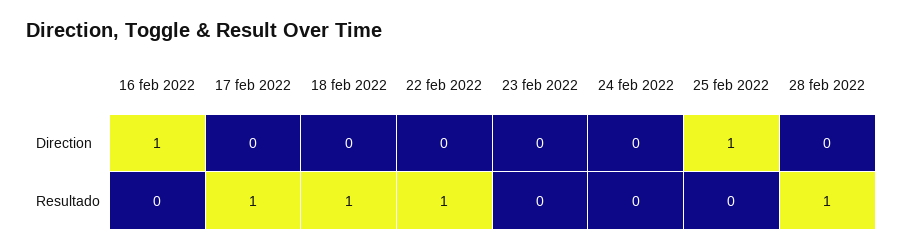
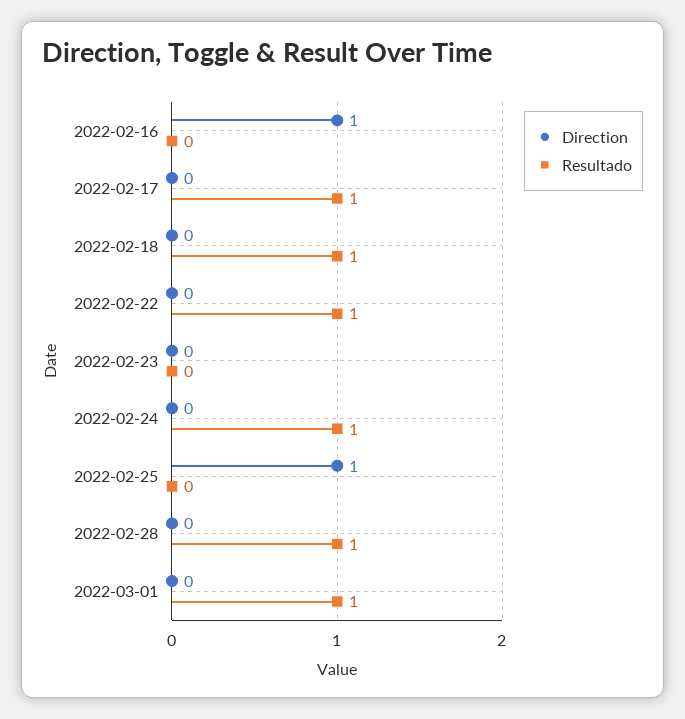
Resultado, 24 feb 2022: 0 -> 1
Direction, 2022-03-01: none -> 0
Resultado, 2022-03-01: none -> 1

